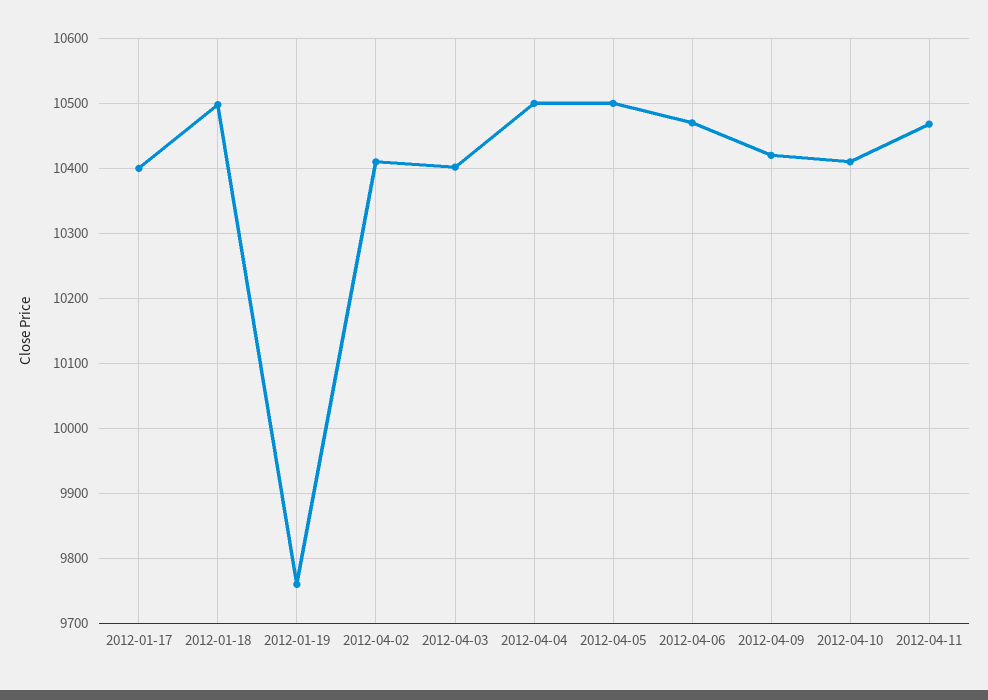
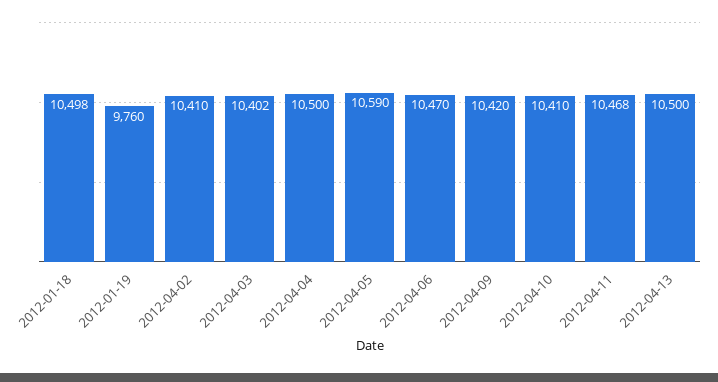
2012-01-17: 10400 -> none
2012-04-05: 10500 -> 10590
2012-04-13: none -> 10500

